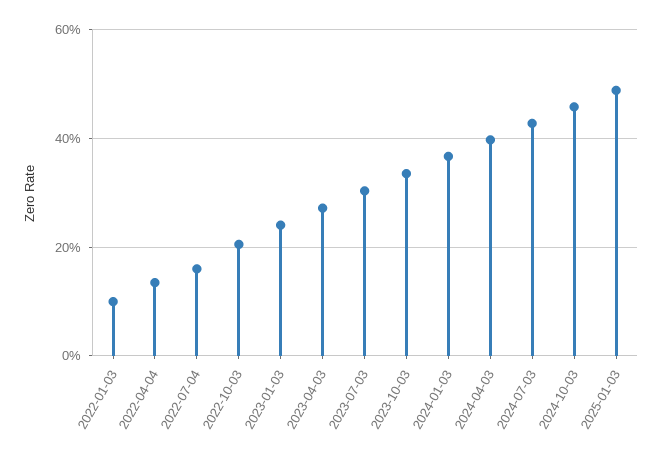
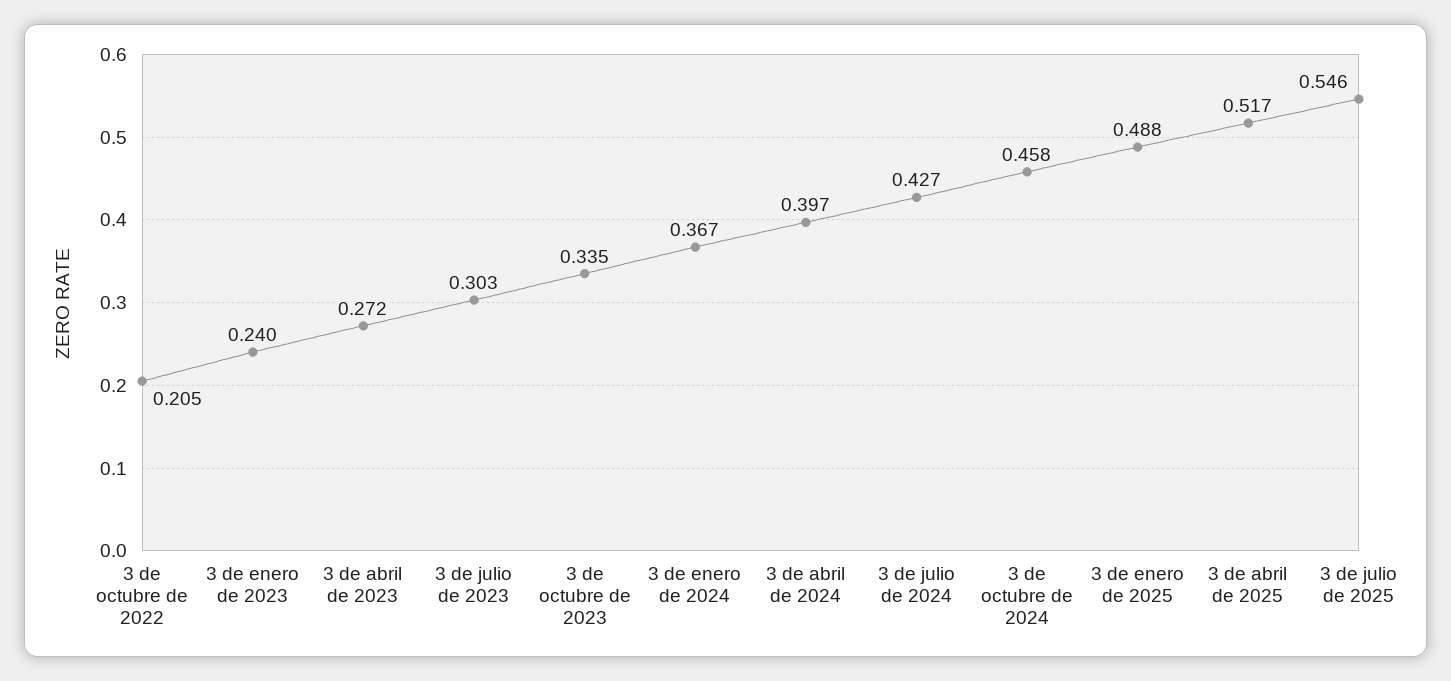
2022-01-03: 0.1 -> none
2022-04-04: 0.14 -> none
2022-07-04: 0.16 -> none
3 de abril de 2025: none -> 0.517
3 de julio de 2025: none -> 0.546

